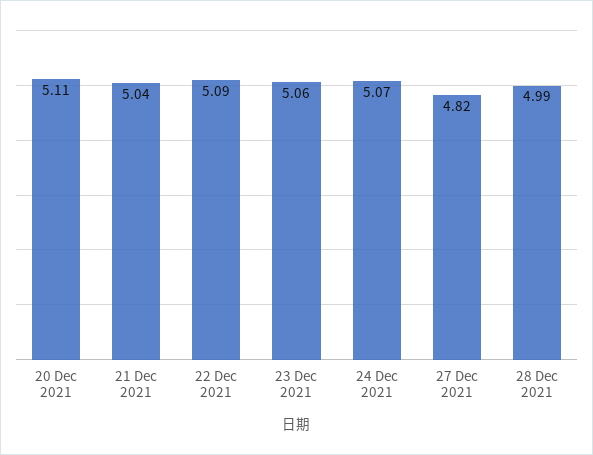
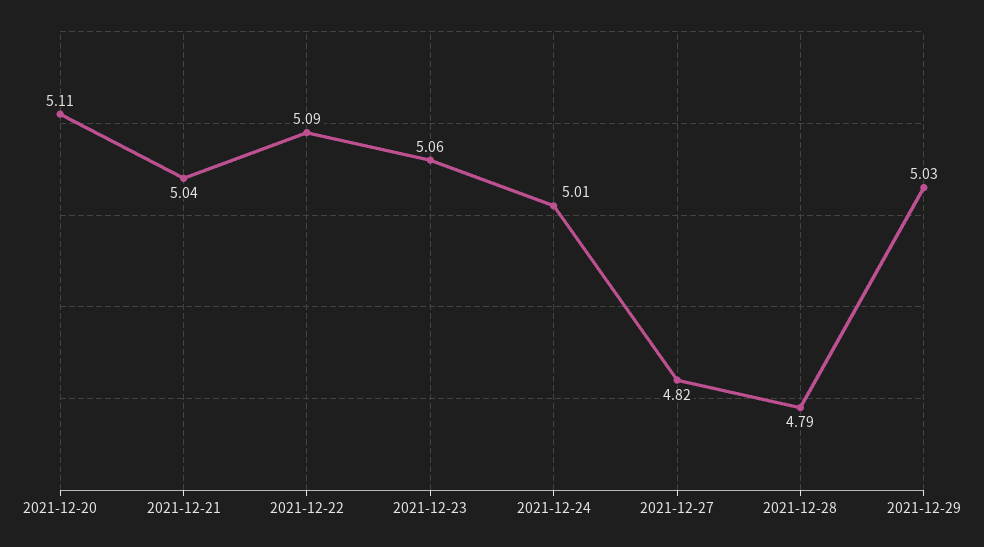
24 Dec 2021: 5.07 -> 5.01
28 Dec 2021: 4.99 -> 4.79
2021-12-29: none -> 5.03

